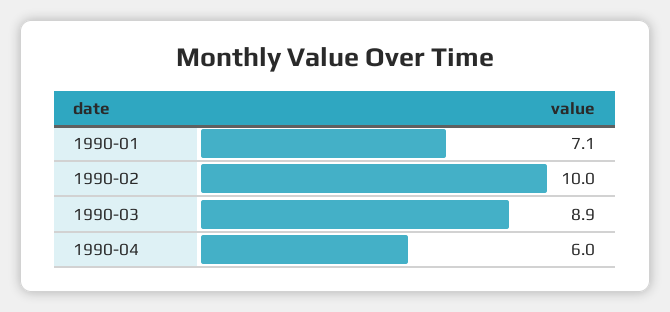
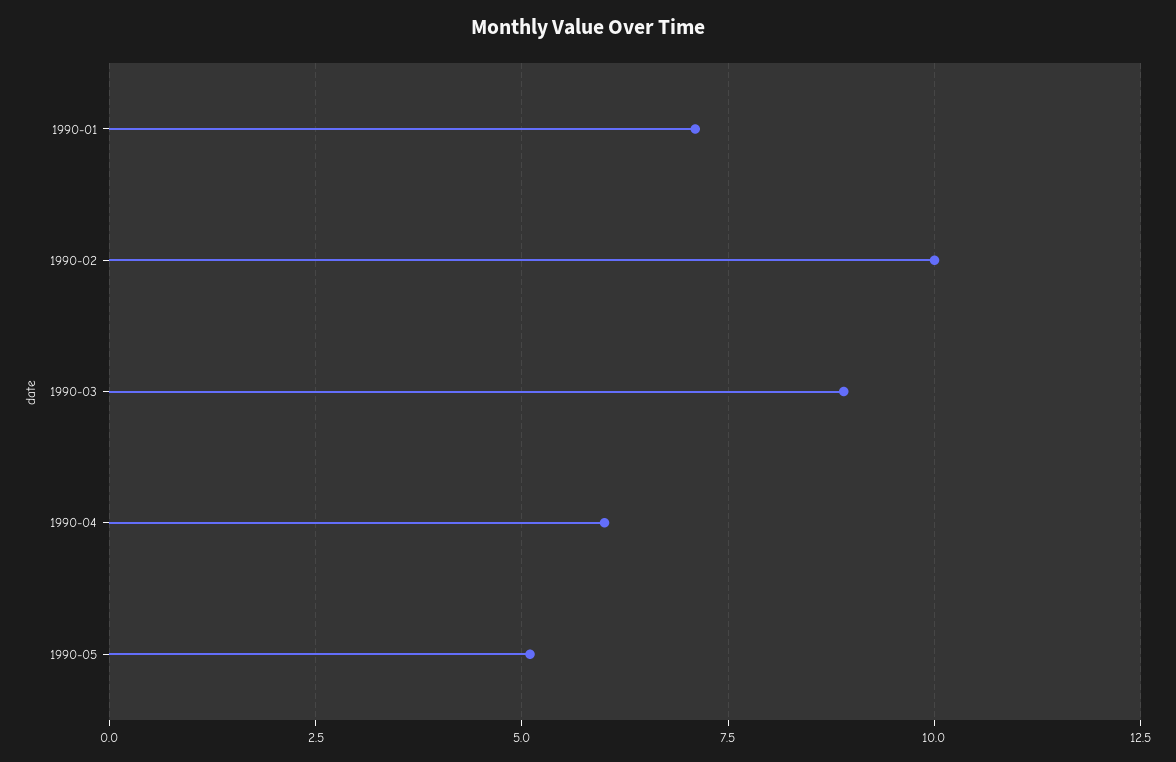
1990-05: none -> 5

